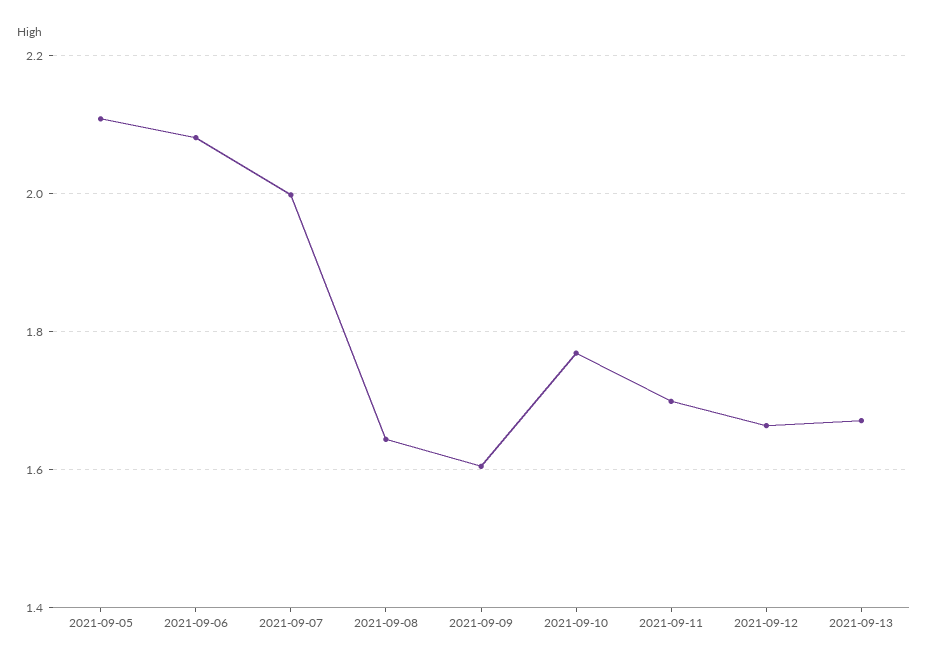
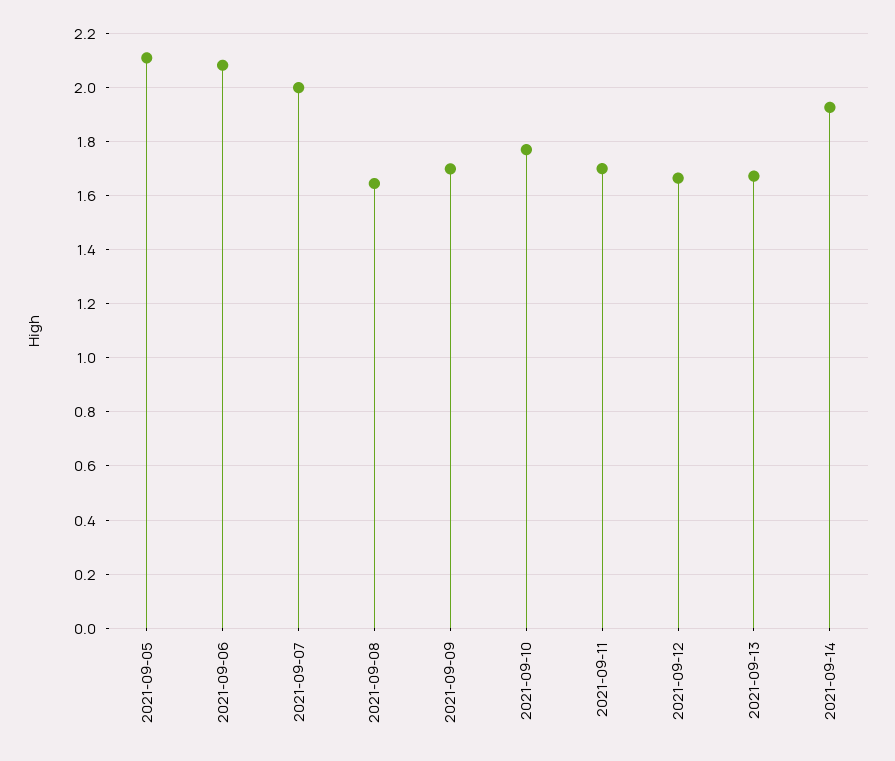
2021-09-09: 1.6 -> 1.7
2021-09-14: none -> 1.925

